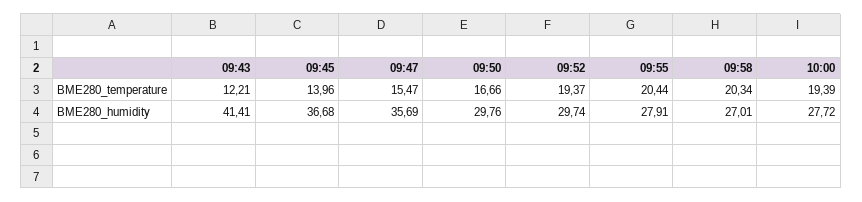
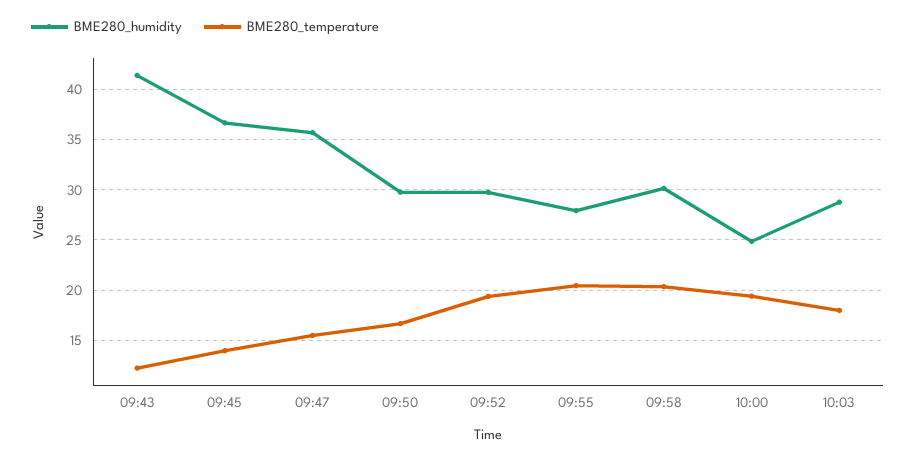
BME280_humidity, 09:58: 27.01 -> 30
BME280_humidity, 10:00: 27.72 -> 25
BME280_humidity, 10:03: none -> 29
BME280_temperature, 10:03: none -> 18

